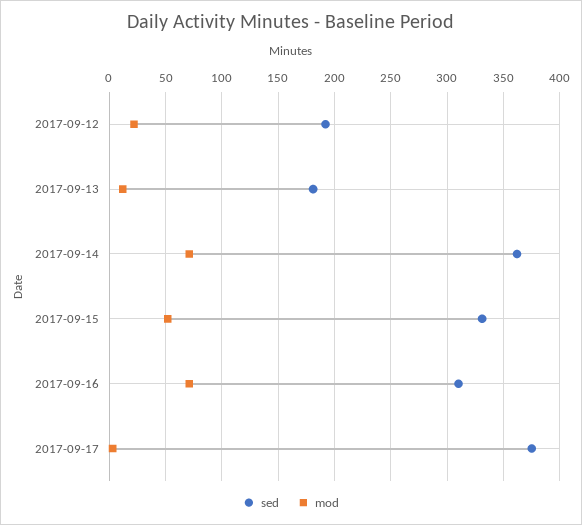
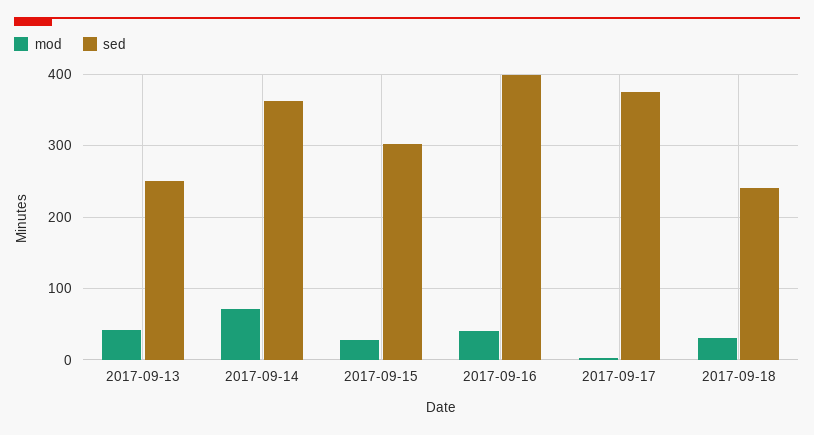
sed, 2017-09-12: 190 -> none
mod, 2017-09-12: 20 -> none
sed, 2017-09-13: 180 -> 250
mod, 2017-09-13: 10 -> 40
sed, 2017-09-15: 330 -> 300
mod, 2017-09-15: 50 -> 30
sed, 2017-09-16: 310 -> 400
mod, 2017-09-16: 70 -> 40
mod, 2017-09-18: none -> 30
sed, 2017-09-18: none -> 240

